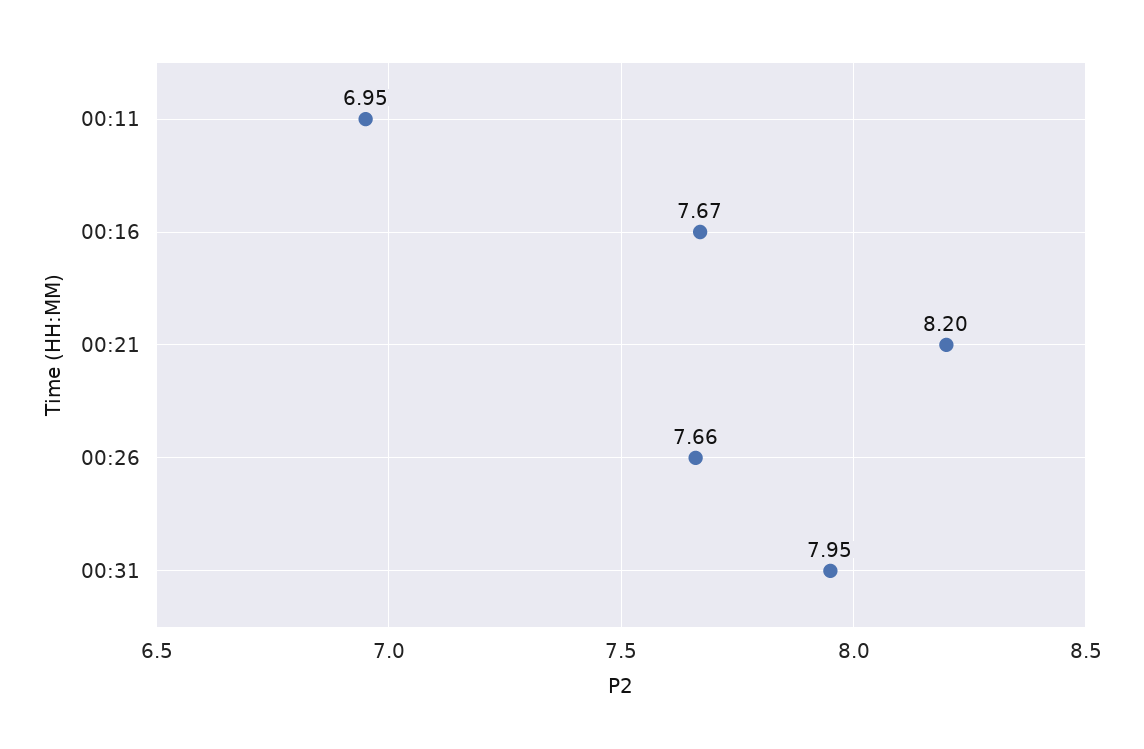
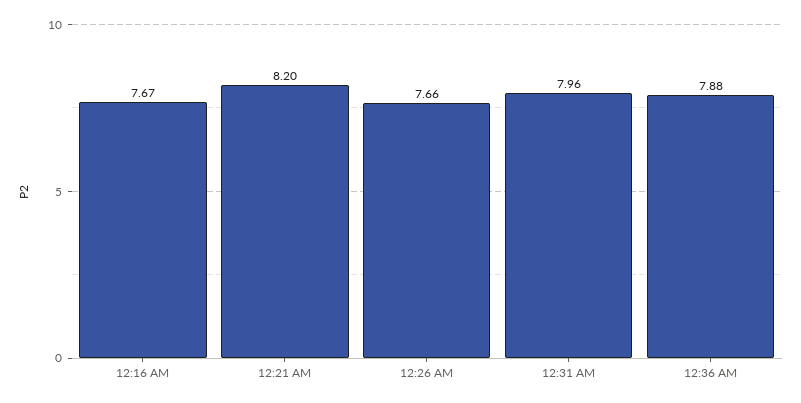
00:11: 6.95 -> none
00:31: 7.95 -> 7.96
12:36 AM: none -> 7.88

